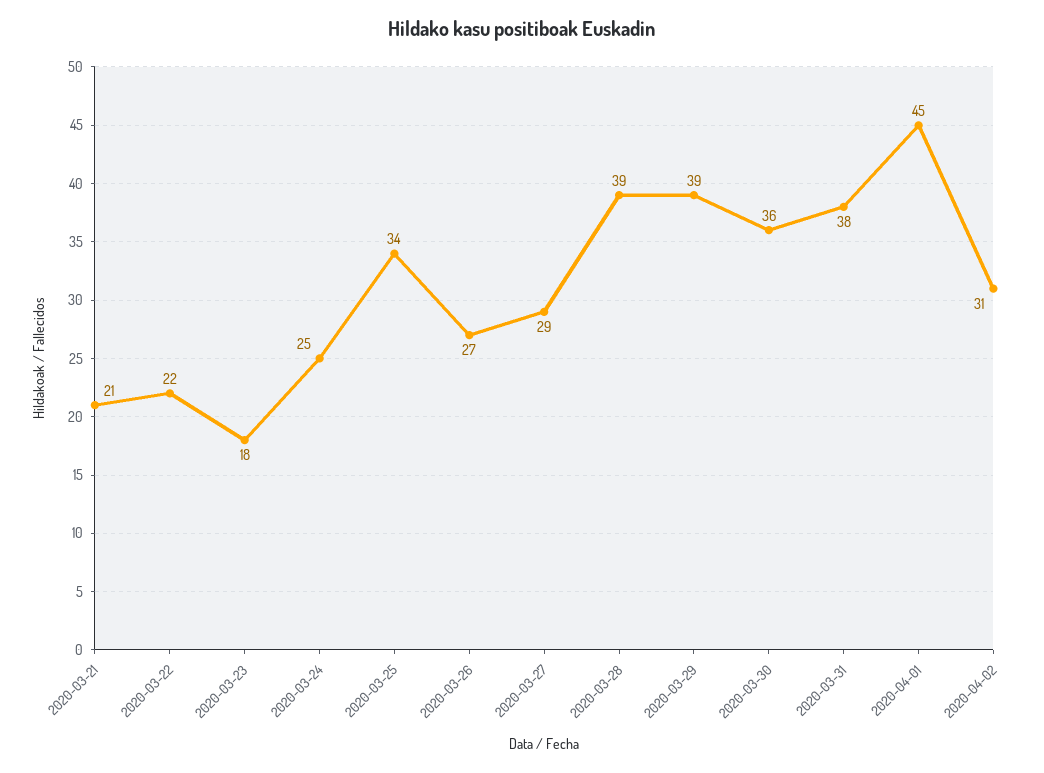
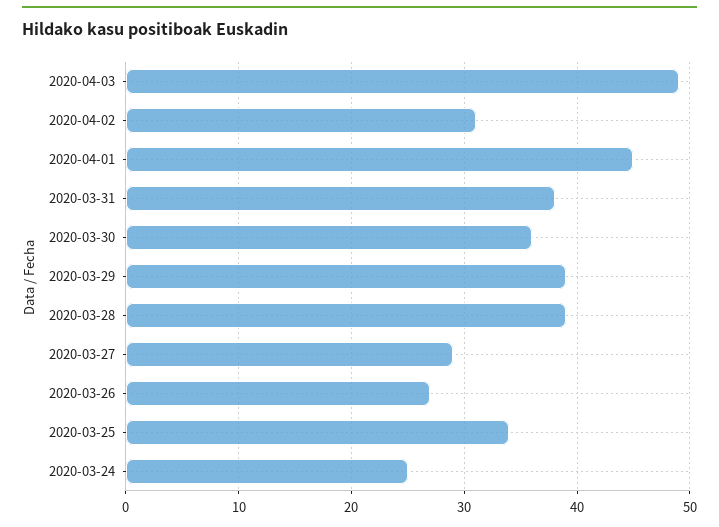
2020-03-21: 21 -> none
2020-03-22: 22 -> none
2020-03-23: 18 -> none
2020-04-03: none -> 49

